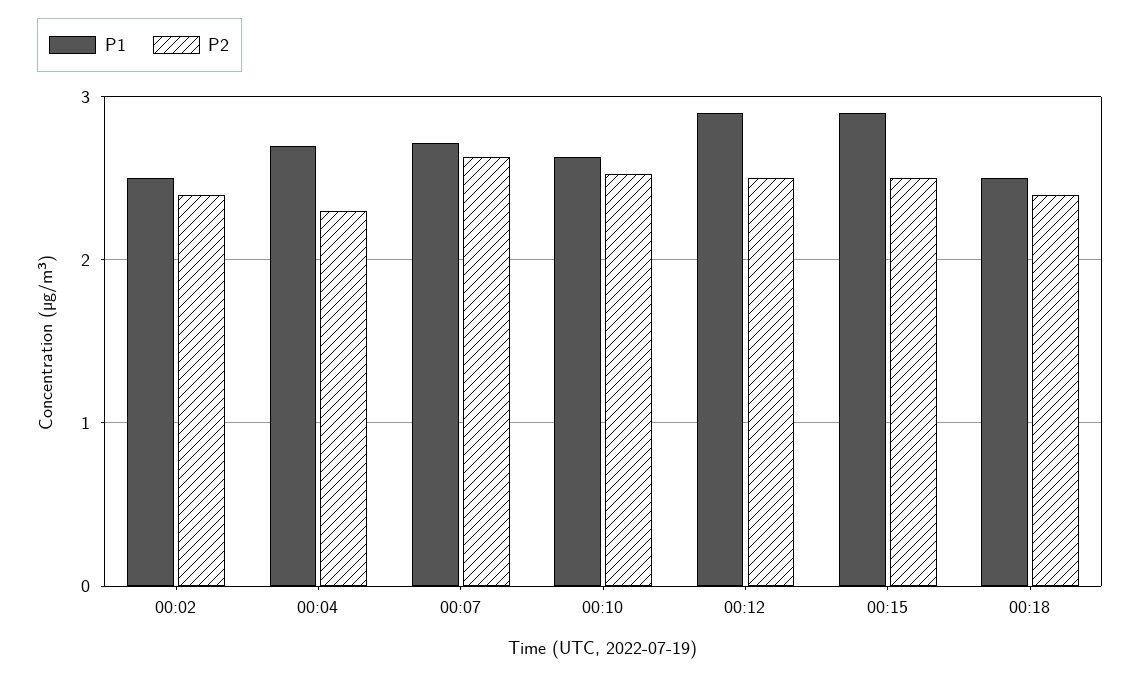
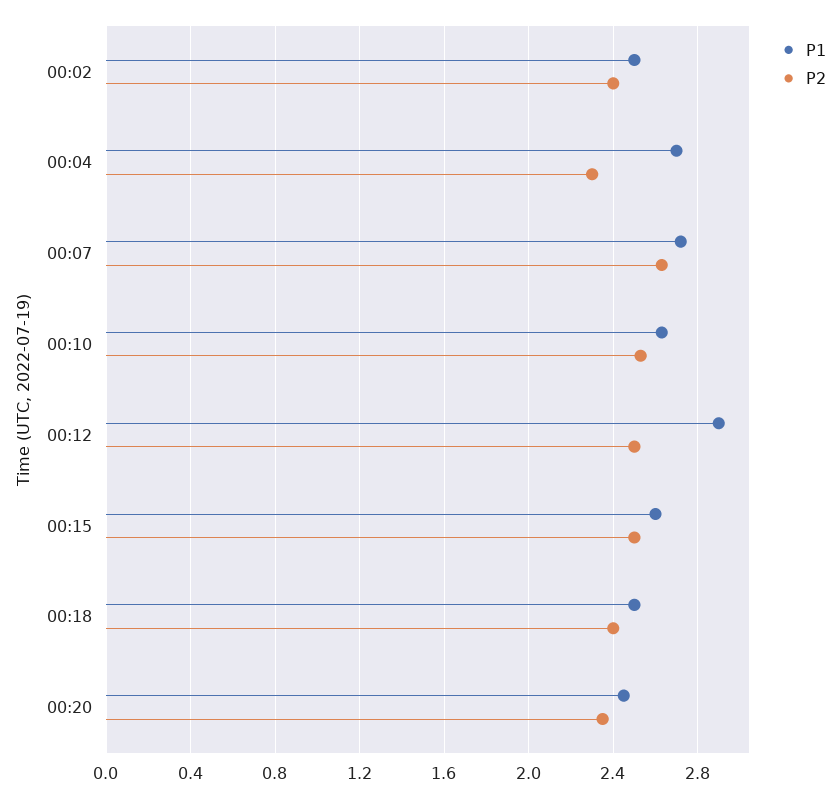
P1, 00:15: 2.9 -> 2.6
P1, 00:20: none -> 2.45
P2, 00:20: none -> 2.35

